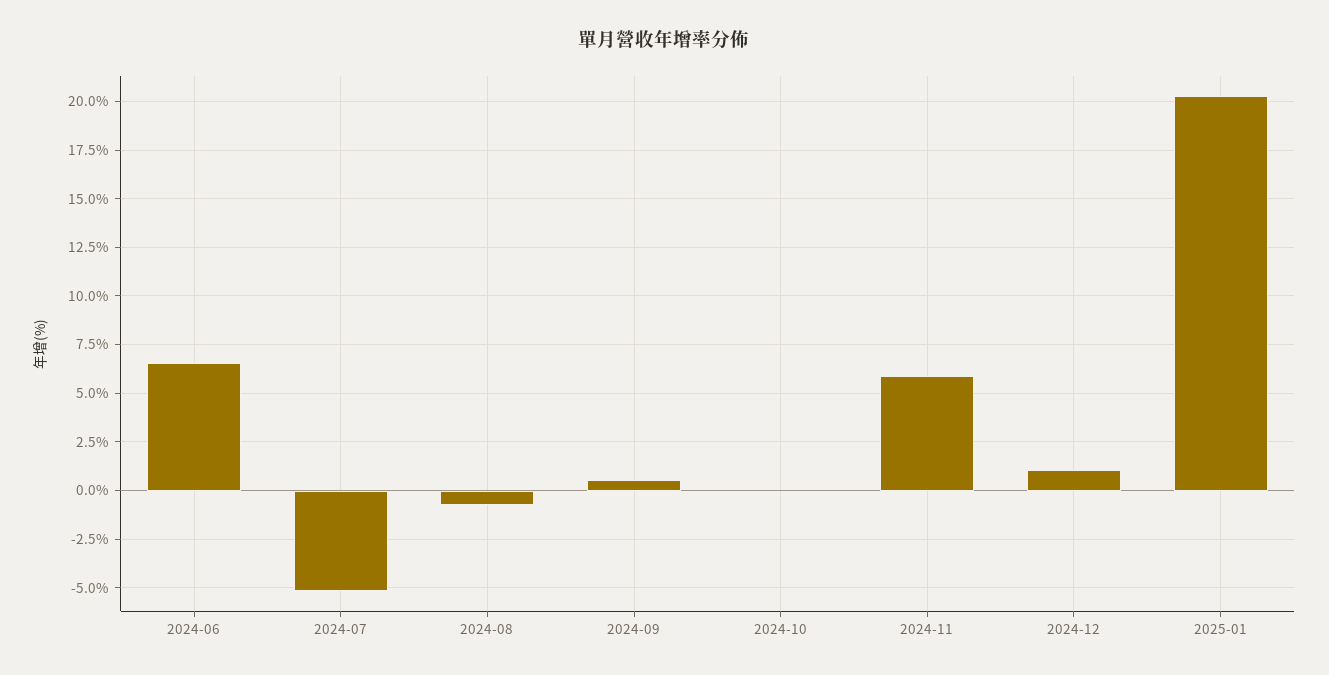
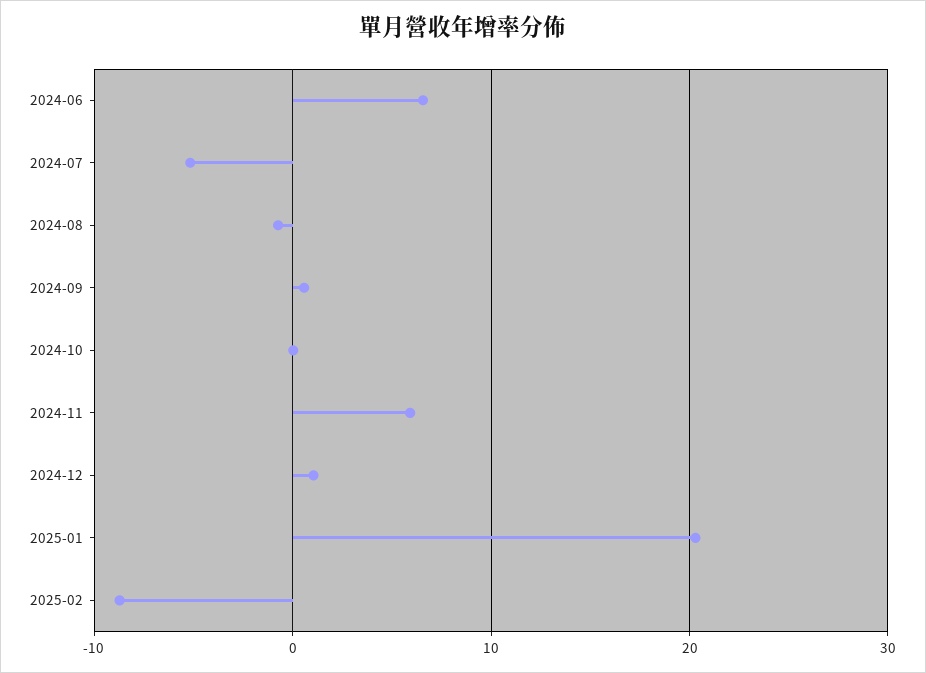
2025-02: none -> -9

